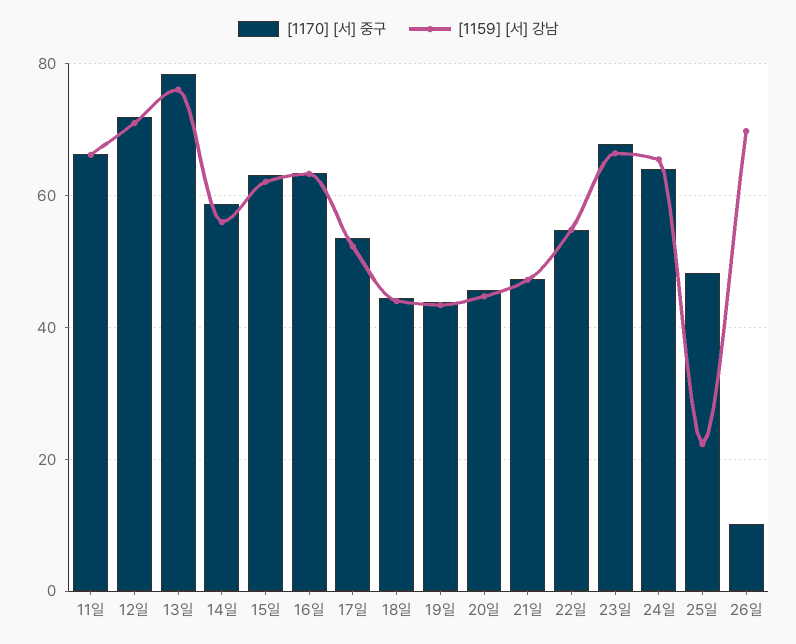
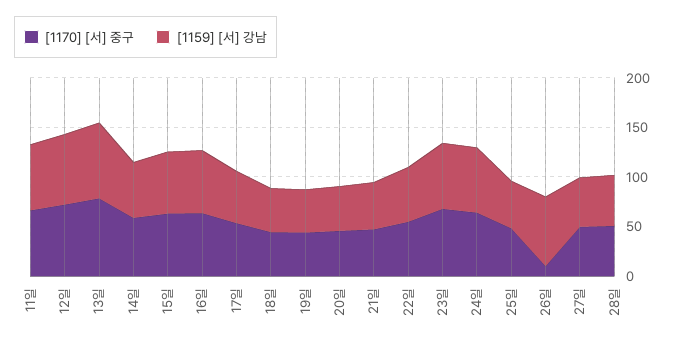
[1159] [서] 강남, 25일: 22 -> 50
[1170] [서] 중구, 27일: none -> 50
[1159] [서] 강남, 27일: none -> 50
[1170] [서] 중구, 28일: none -> 50
[1159] [서] 강남, 28일: none -> 50

